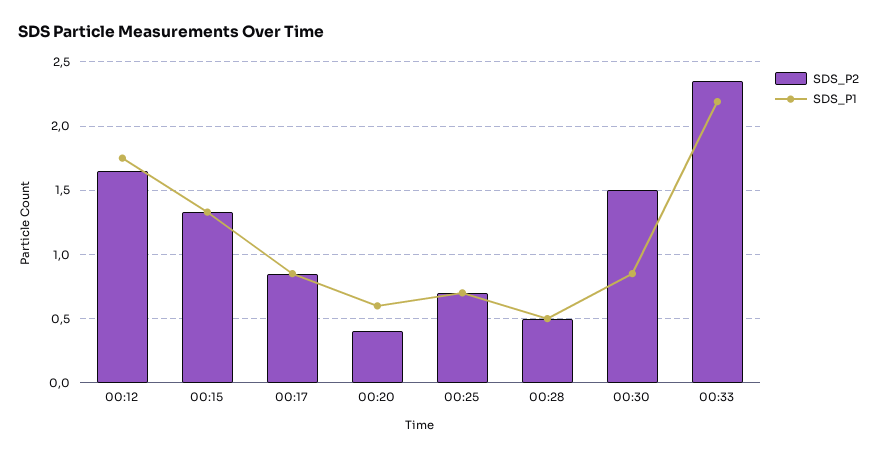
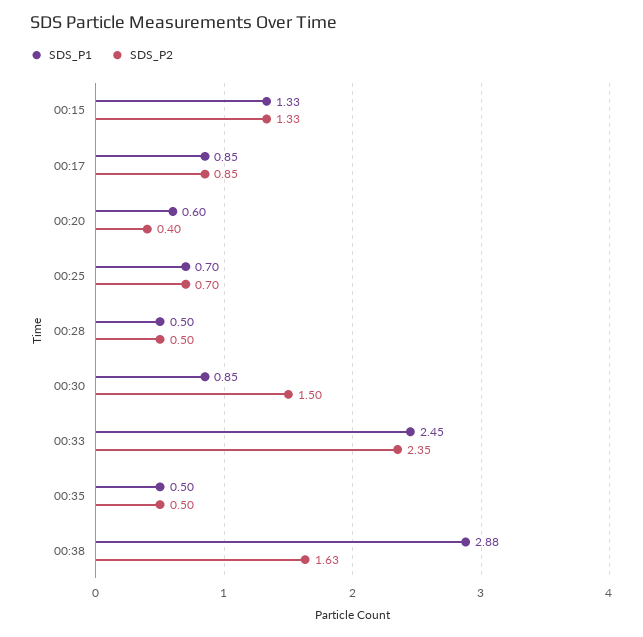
SDS_P2, 00:12: 1.65 -> none
SDS_P1, 00:12: 1.75 -> none
SDS_P1, 00:33: 2.2 -> 2.45
SDS_P1, 00:35: none -> 0.5
SDS_P2, 00:35: none -> 0.5
SDS_P1, 00:38: none -> 2.88
SDS_P2, 00:38: none -> 1.63

